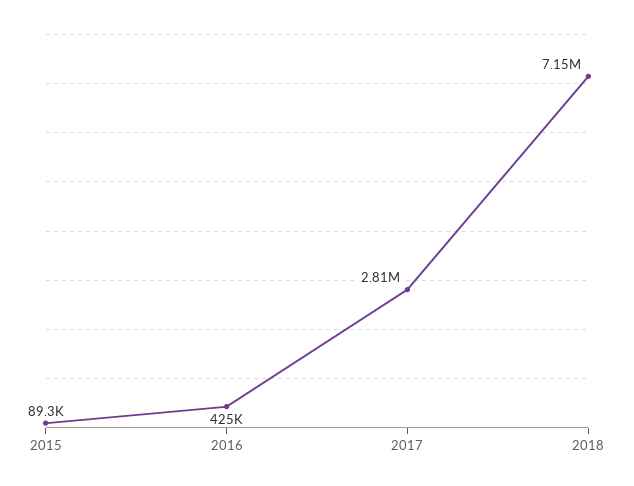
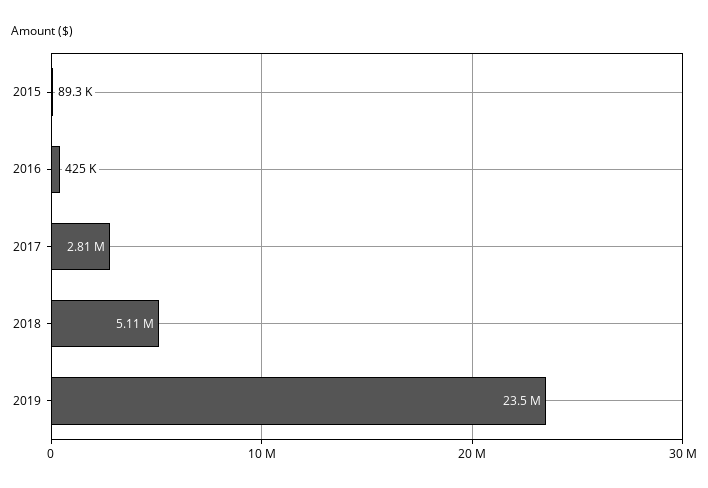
2018: 7150000 -> 5110000
2019: none -> 23500000

